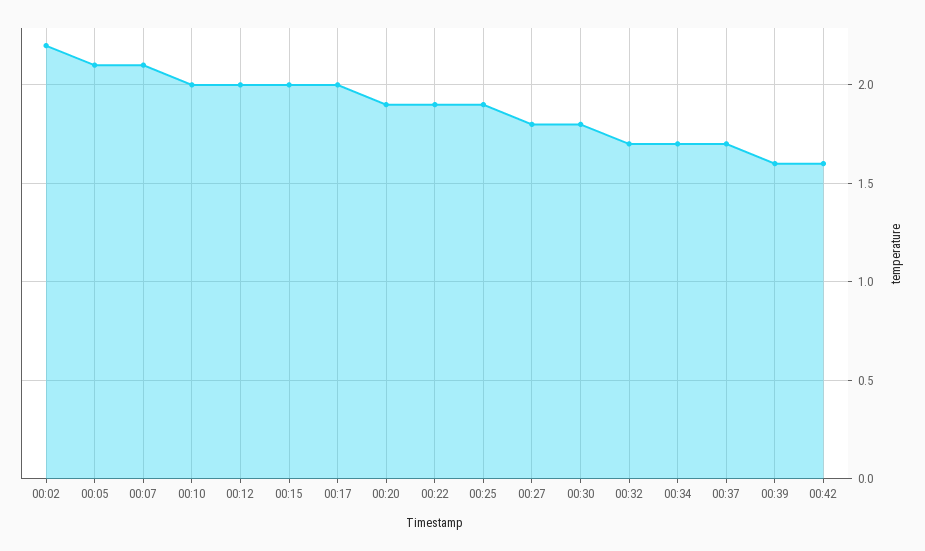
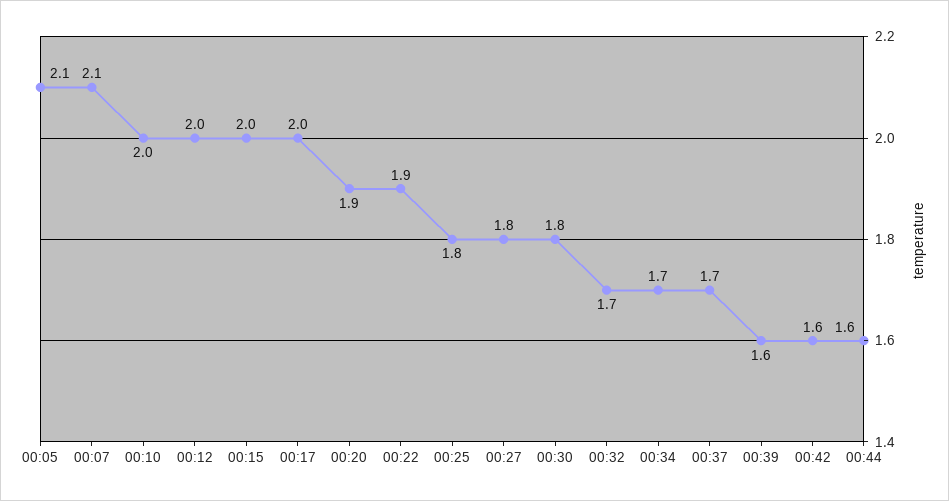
00:02: 2.2 -> none
00:25: 1.9 -> 1.8
00:44: none -> 1.6

